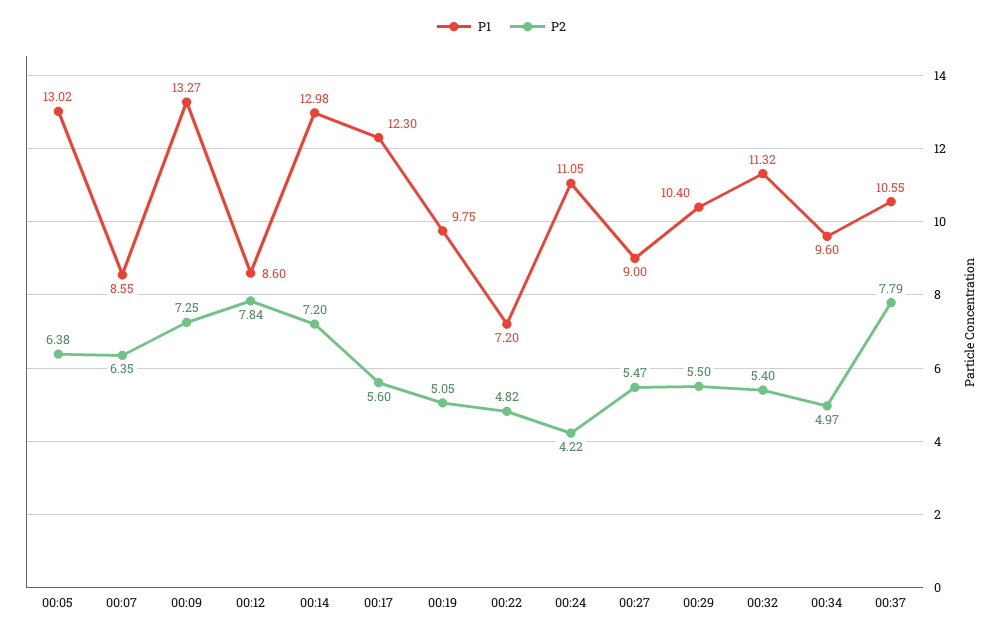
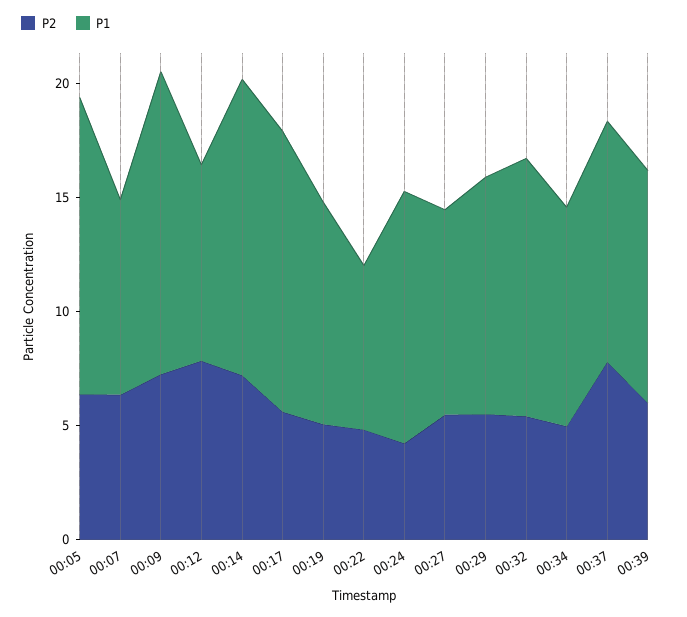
P2, 00:39: none -> 6
P1, 00:39: none -> 10

